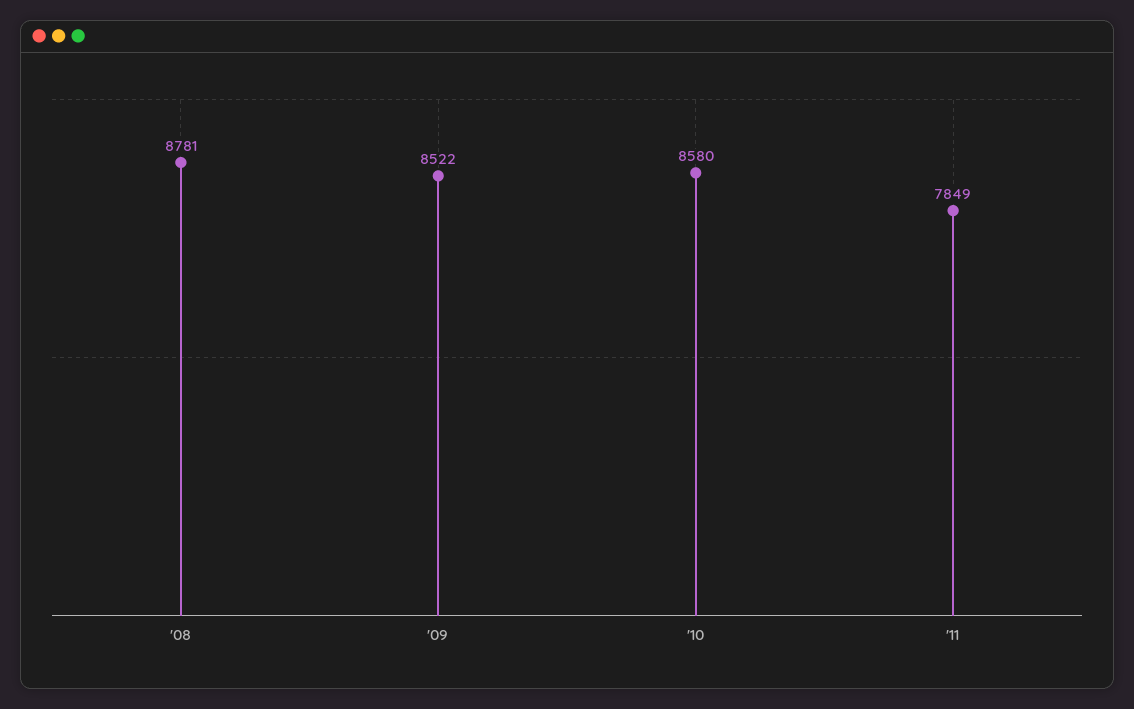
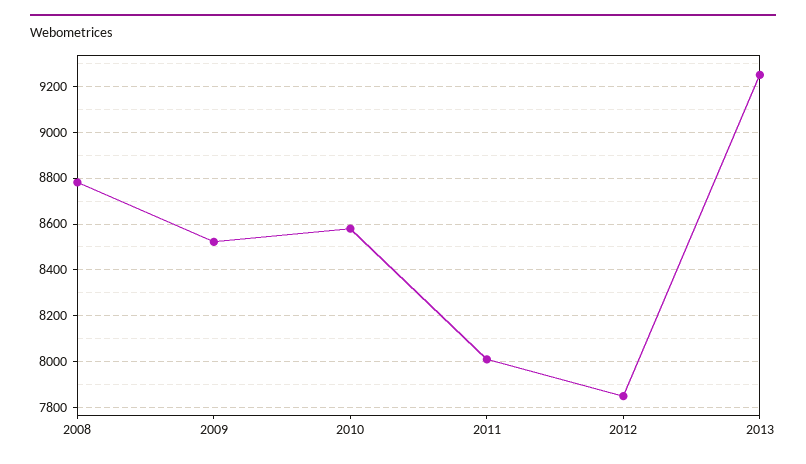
'11: 7849 -> 8000
2012: none -> 7850
2013: none -> 9250

